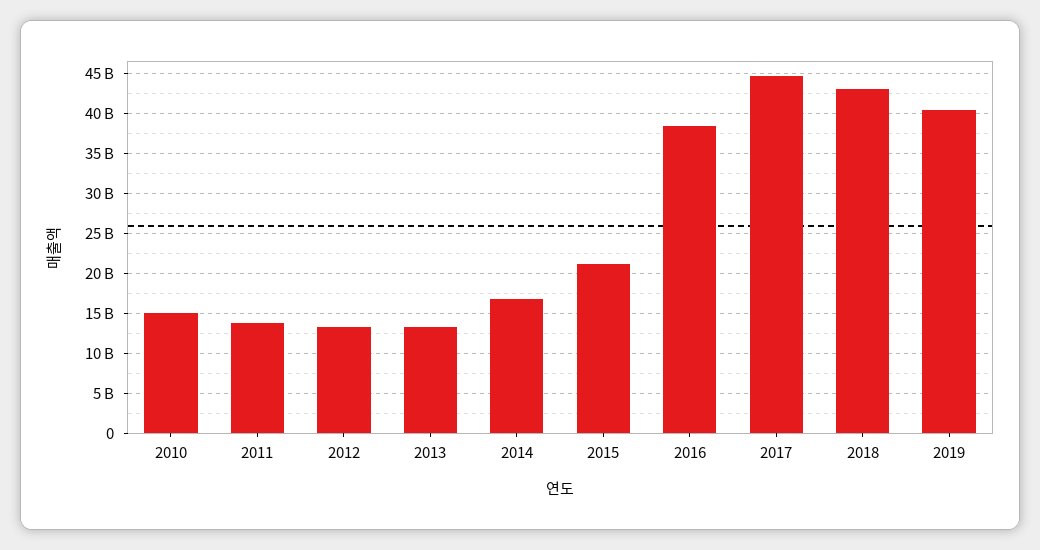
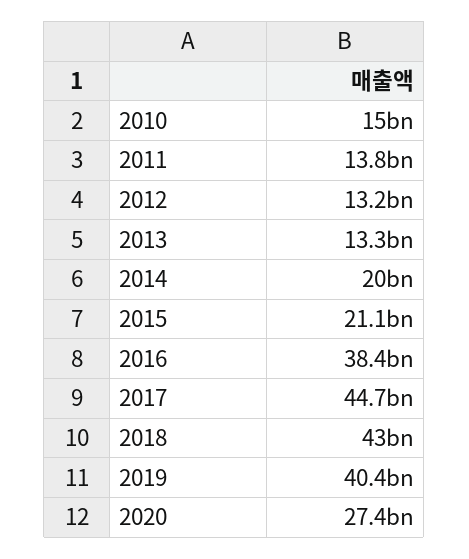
2014: 17000000000 -> 20000000000
2020: none -> 27400000000

